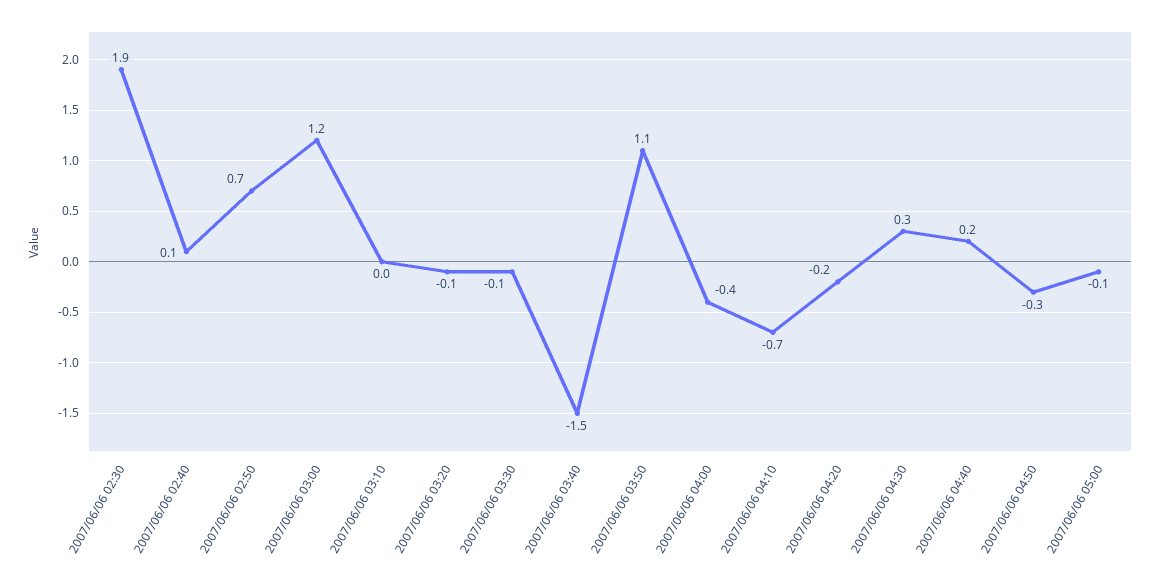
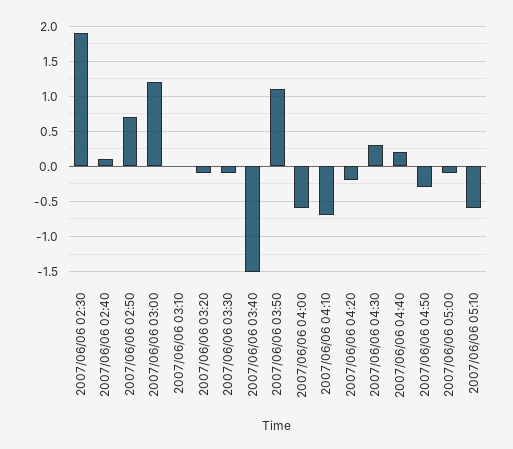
2007/06/06 04:00: -0.4 -> -0.6
2007/06/06 05:10: none -> -0.6

